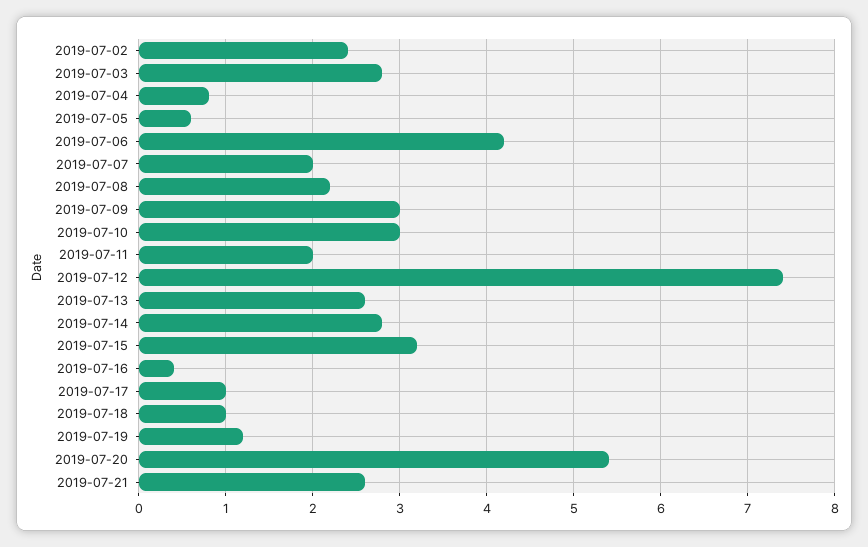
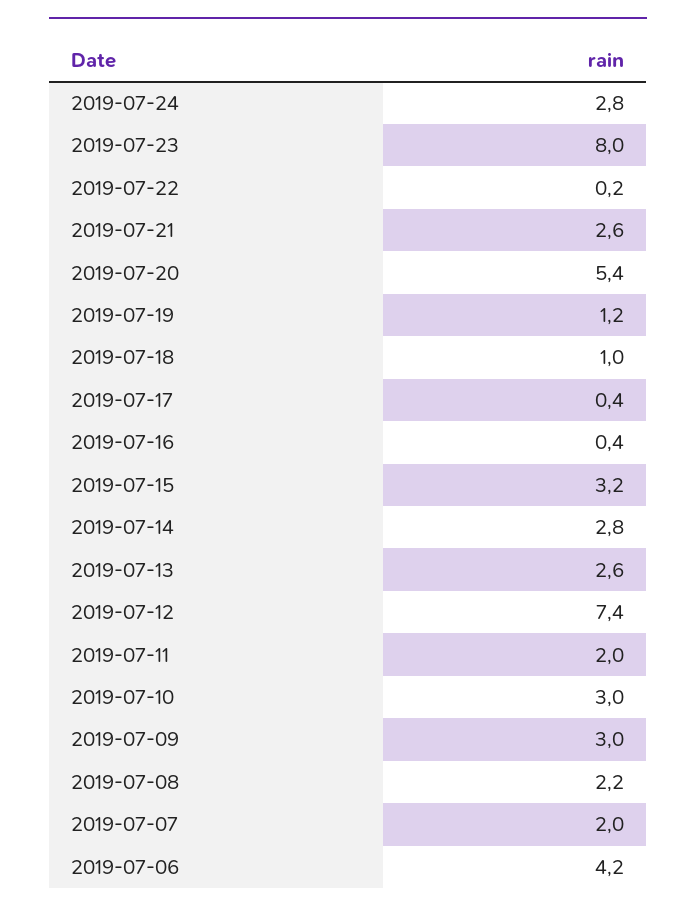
2019-07-02: 2.4 -> none
2019-07-03: 2.8 -> none
2019-07-04: 0.8 -> none
2019-07-05: 0.6 -> none
2019-07-17: 1 -> 0.4
2019-07-24: none -> 2.8
2019-07-23: none -> 8
2019-07-22: none -> 0.2

